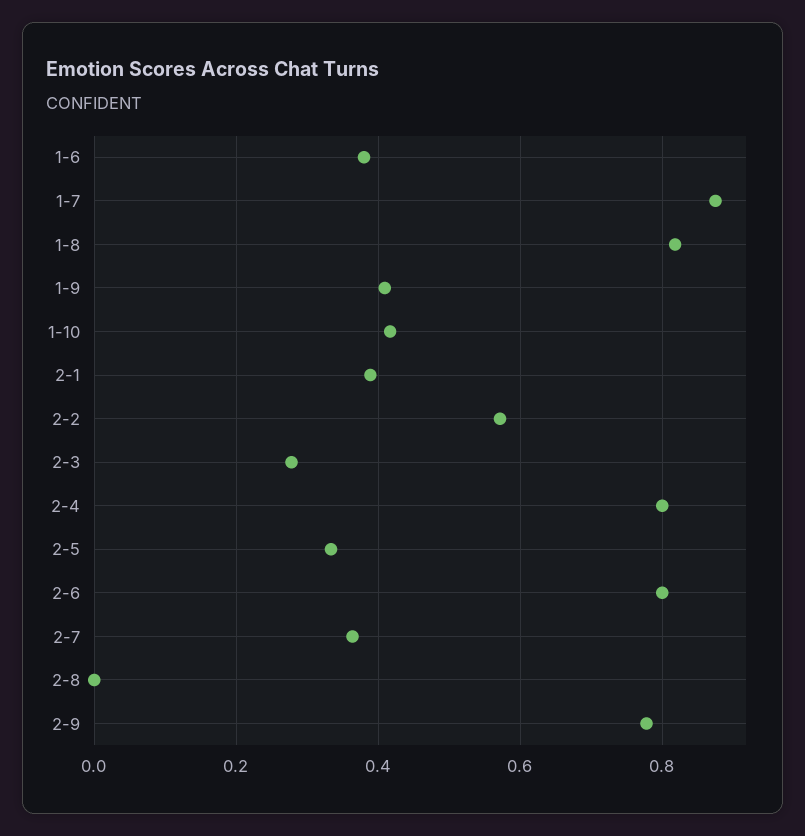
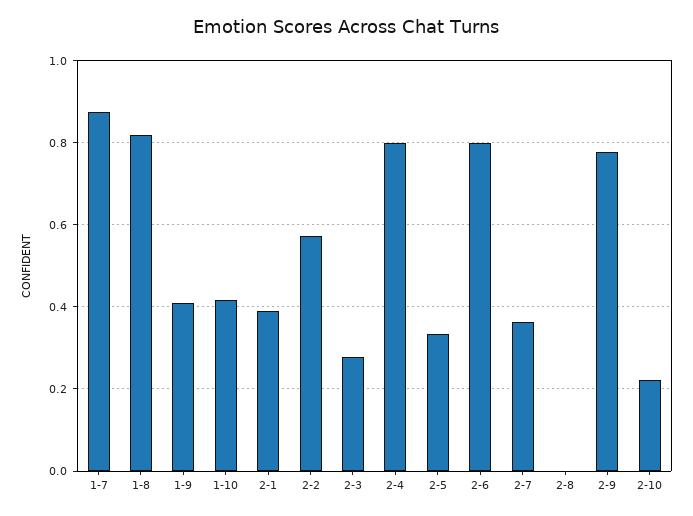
1-6: 0.38 -> none
2-10: none -> 0.22

